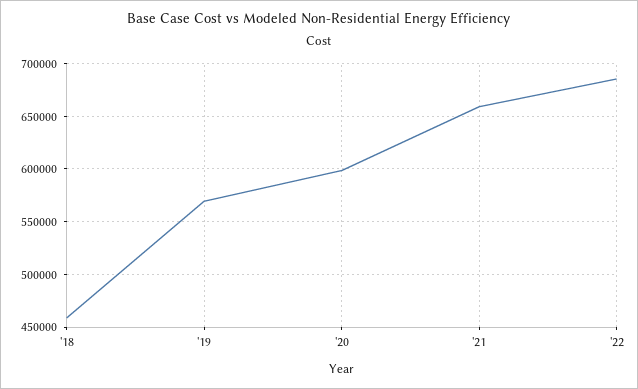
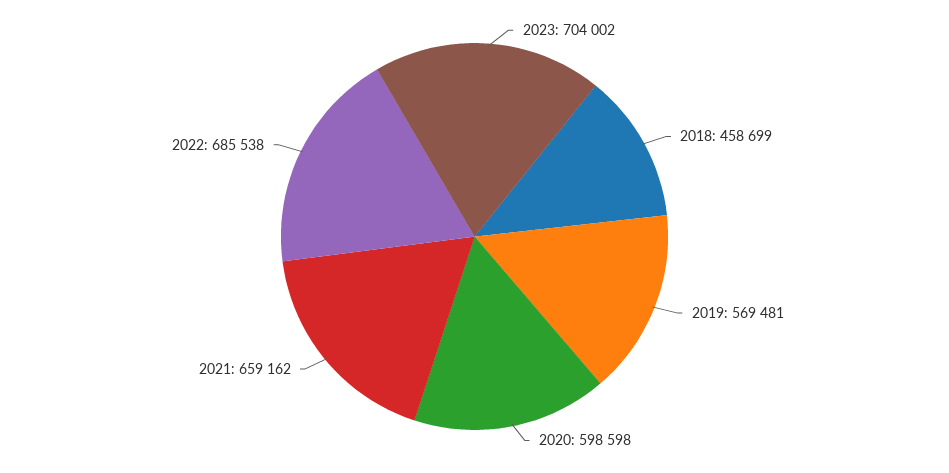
2023: none -> 704002

